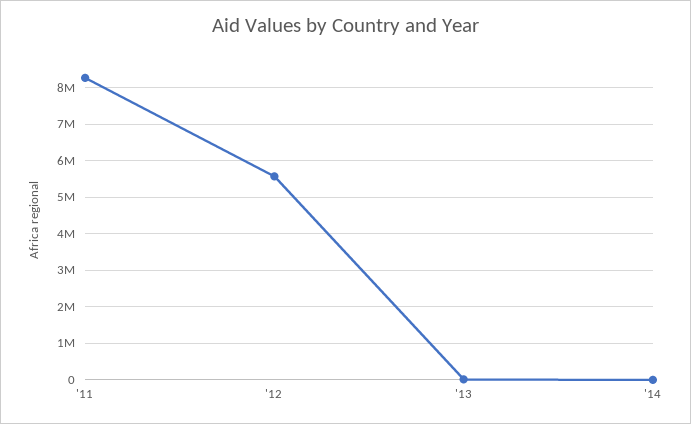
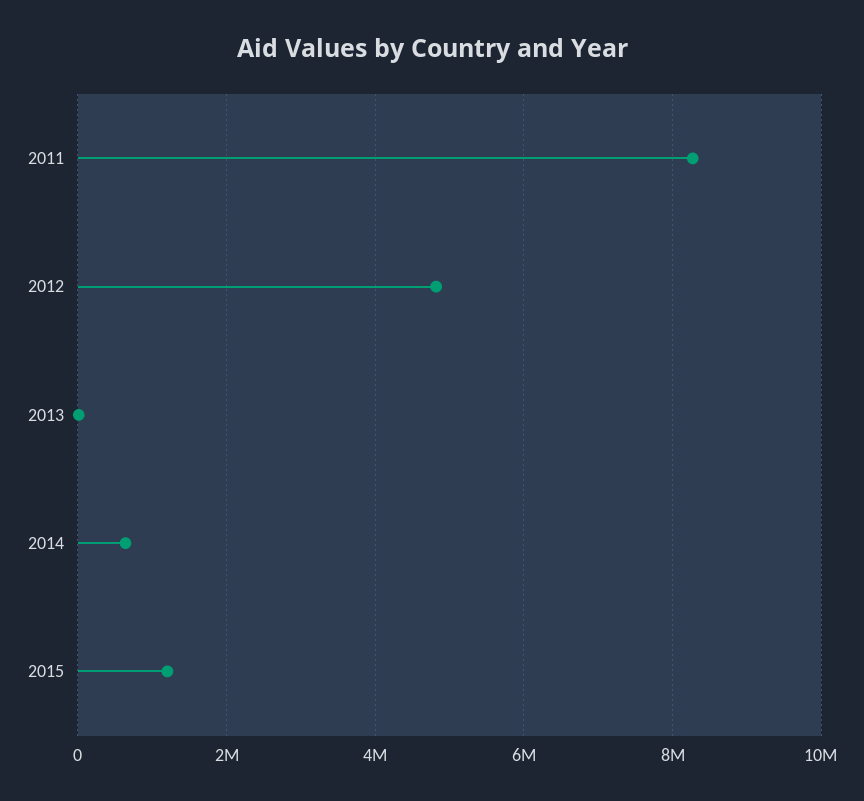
'12: 5600000 -> 4800000
'14: 0 -> 600000
2015: none -> 1200000

